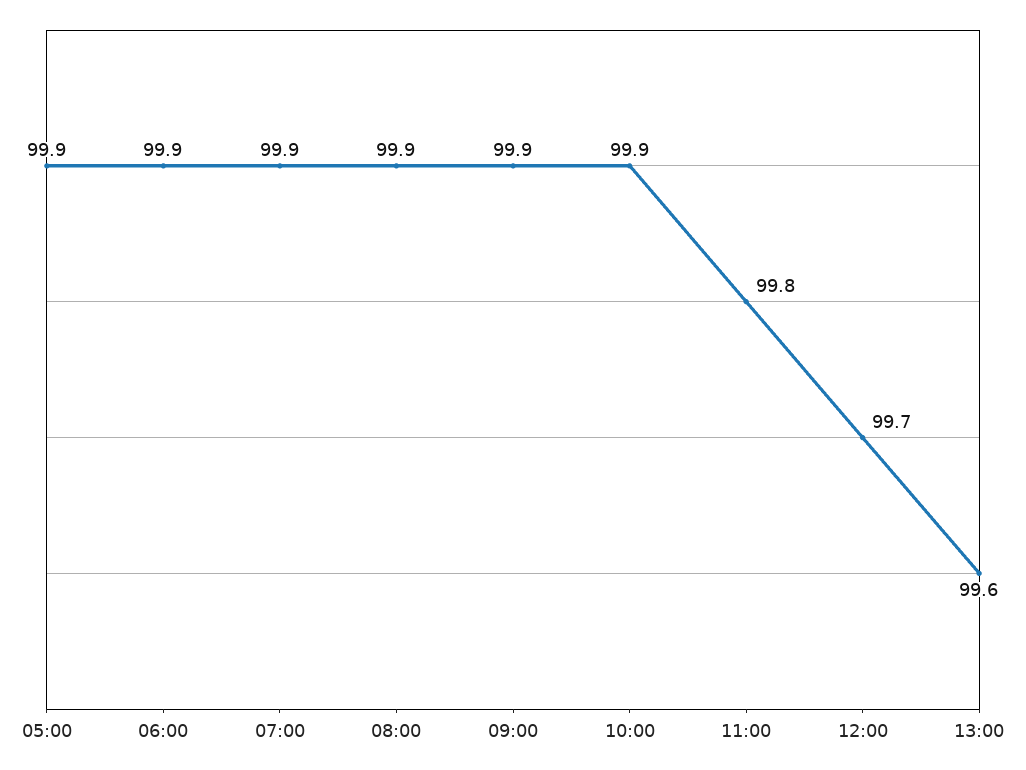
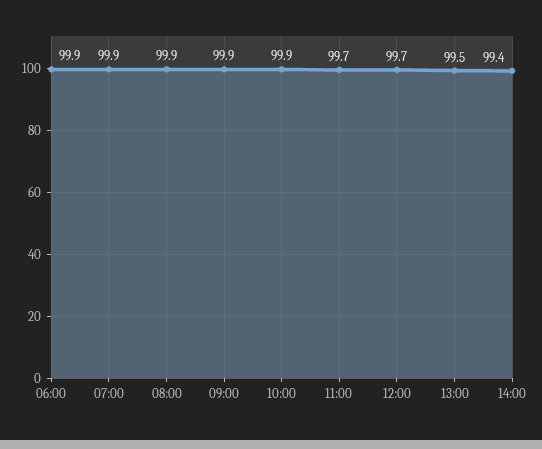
05:00: 99.9 -> none
11:00: 99.8 -> 99.7
13:00: 99.6 -> 99.5
14:00: none -> 99.4

